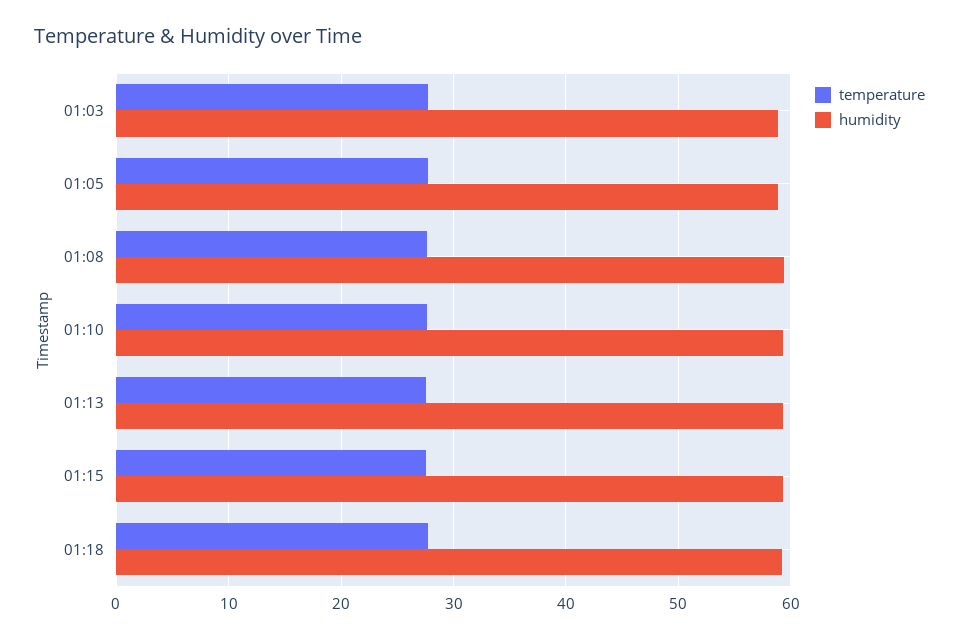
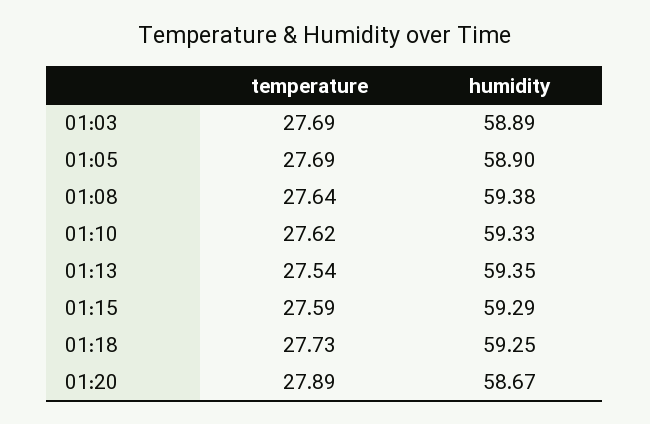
temperature, 01:20: none -> 27.89
humidity, 01:20: none -> 58.67

